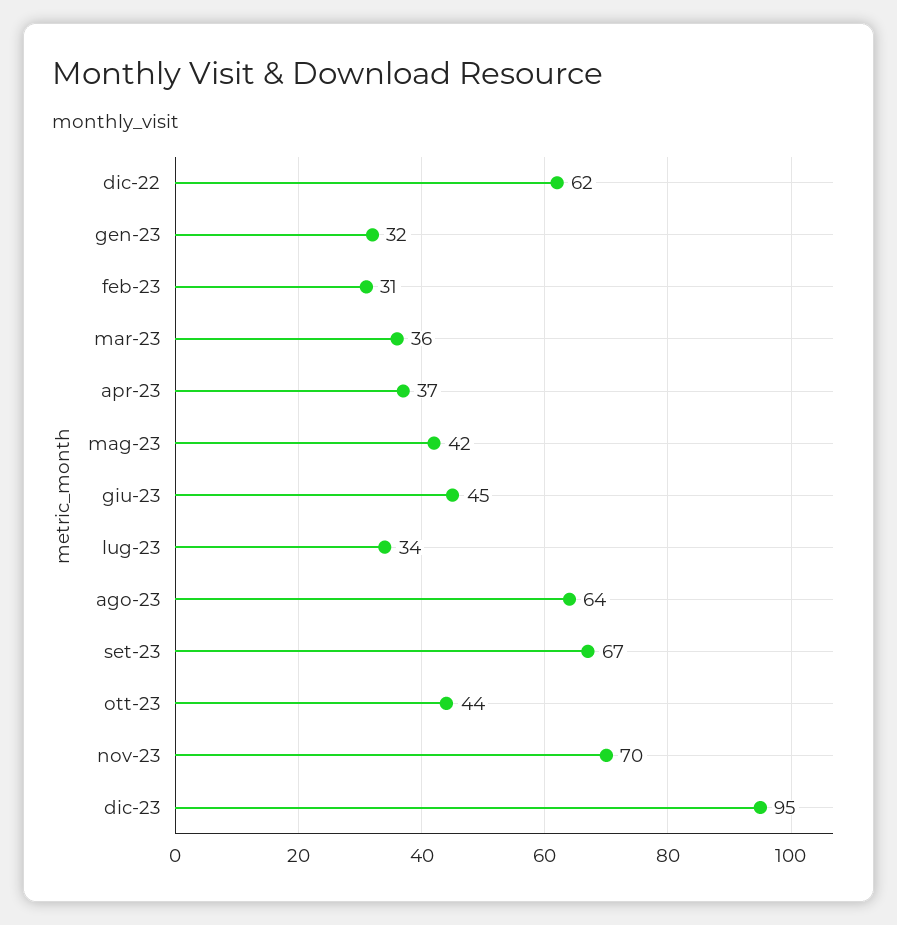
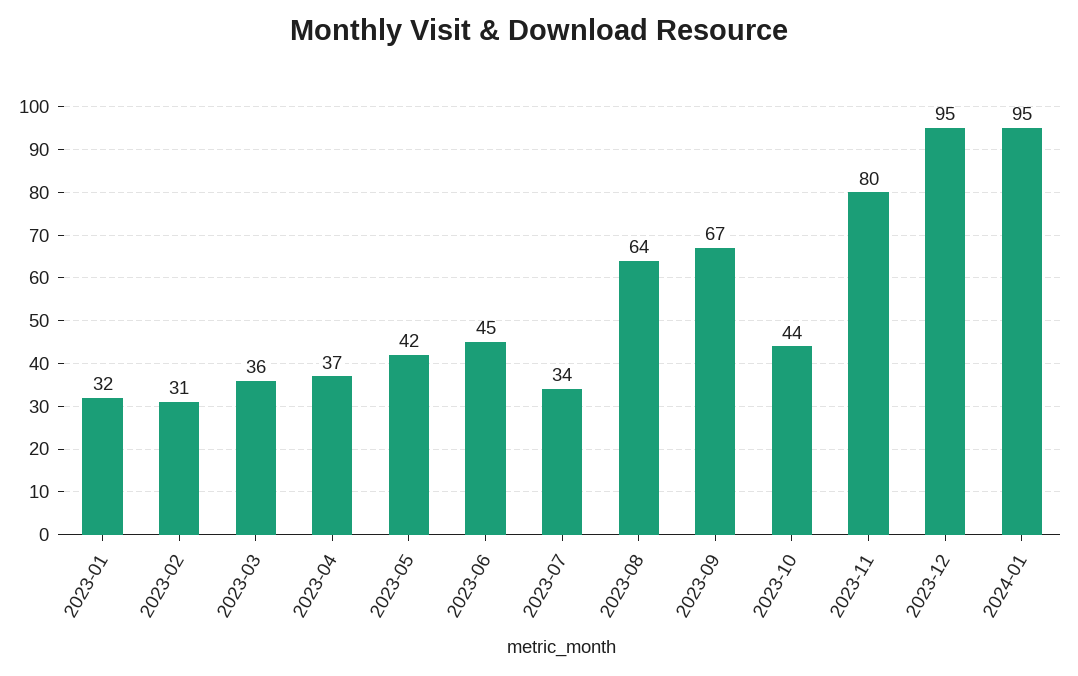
dic-22: 62 -> none
nov-23: 70 -> 80
2024-01: none -> 95

